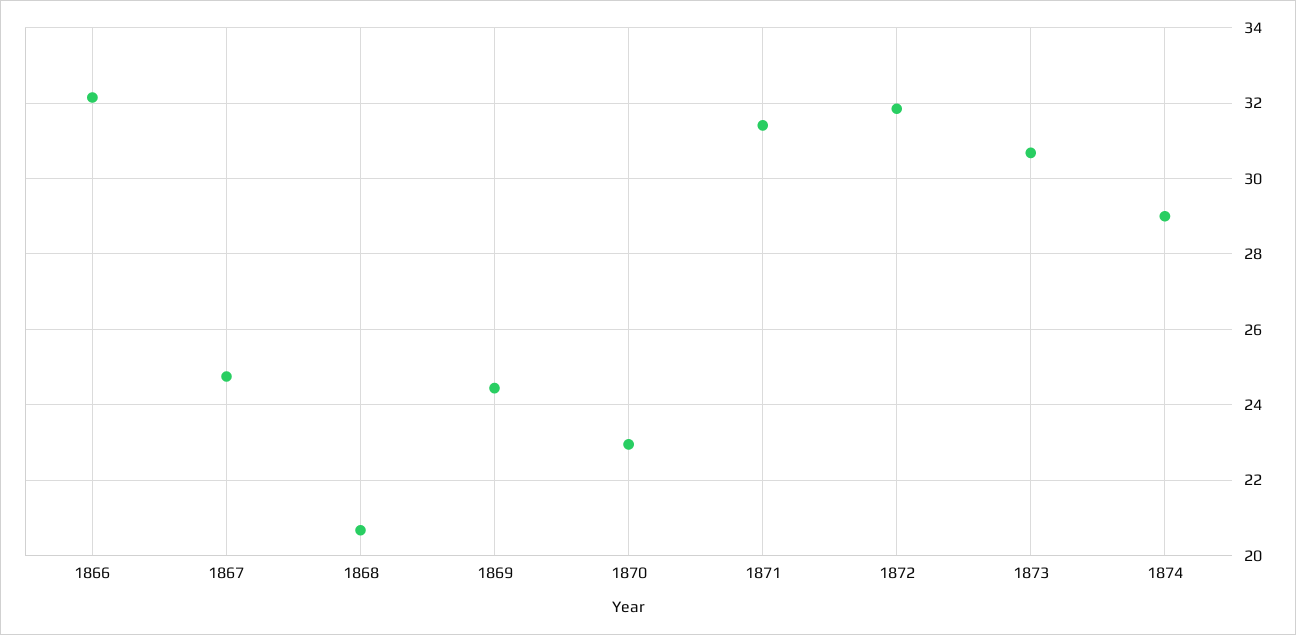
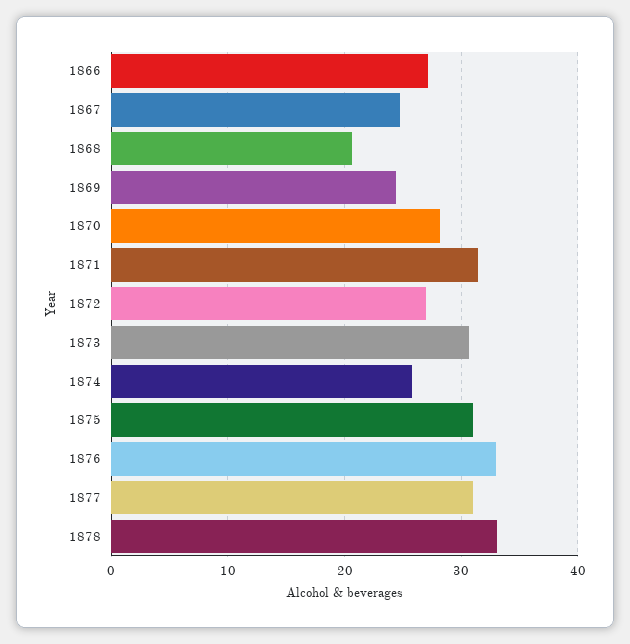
1866: 32.2 -> 27
1870: 23 -> 28
1872: 31.8 -> 27
1874: 29 -> 26
1875: none -> 31
1876: none -> 33
1877: none -> 31
1878: none -> 33

